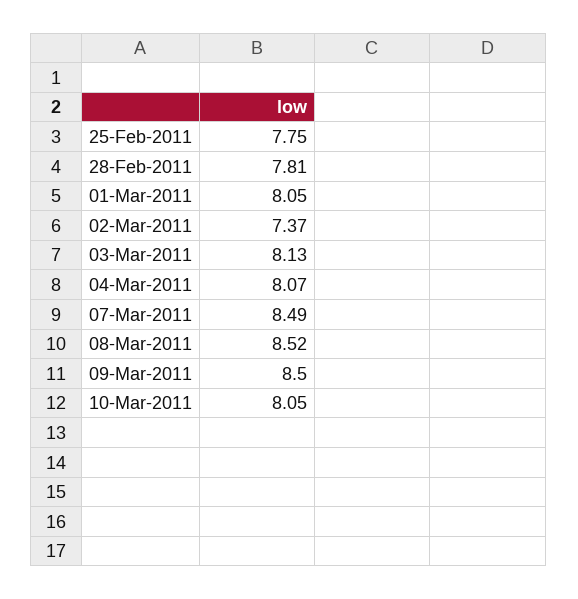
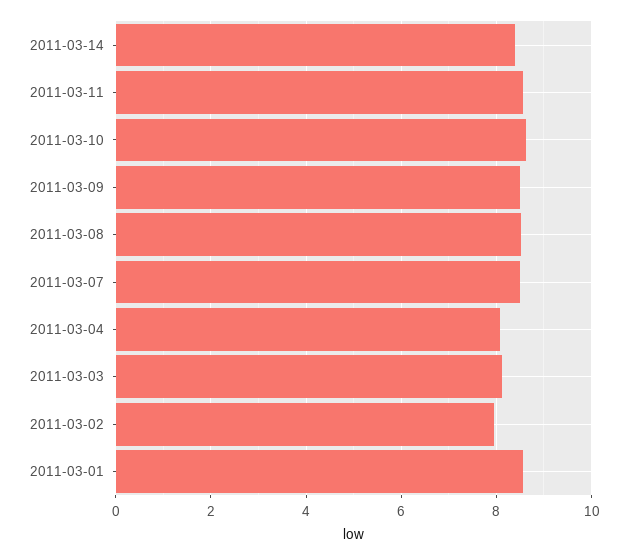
25-Feb-2011: 7.75 -> none
28-Feb-2011: 7.81 -> none
01-Mar-2011: 8.05 -> 8.6
02-Mar-2011: 7.37 -> 8
10-Mar-2011: 8.05 -> 8.6
2011-03-14: none -> 8.4
2011-03-11: none -> 8.6

